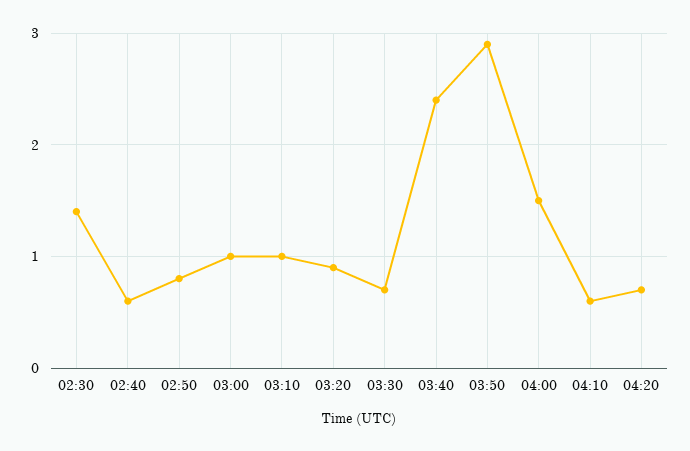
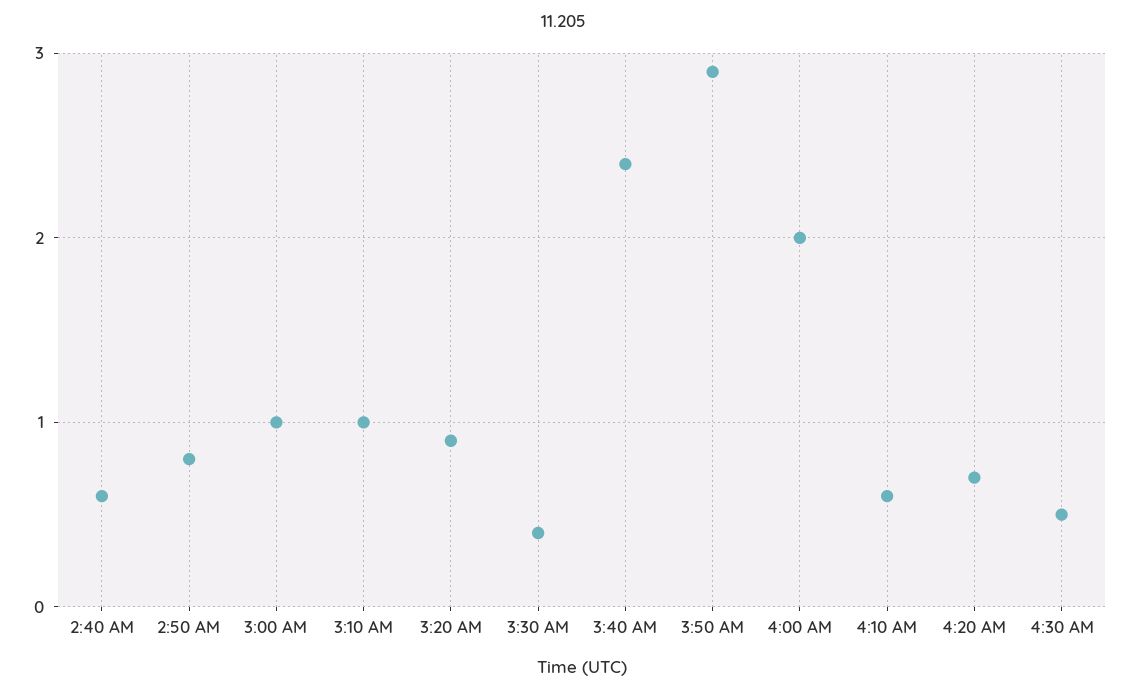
02:30: 1.4 -> none
03:30: 0.7 -> 0.4
04:00: 1.5 -> 2
4:30 AM: none -> 0.5

